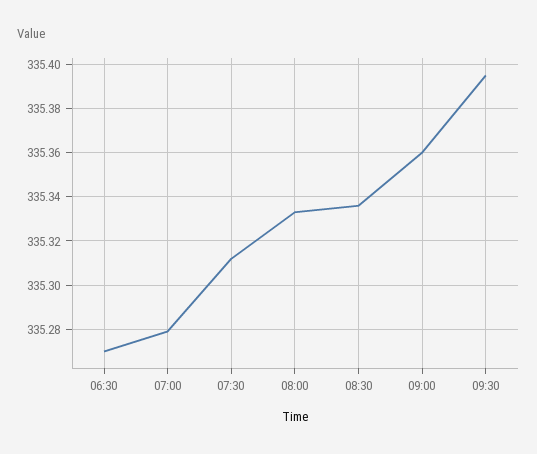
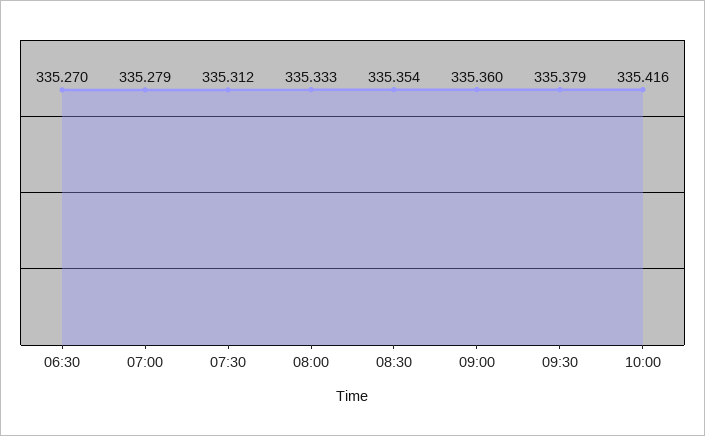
08:30: 335.335 -> 335.354
09:30: 335.395 -> 335.379
10:00: none -> 335.416

